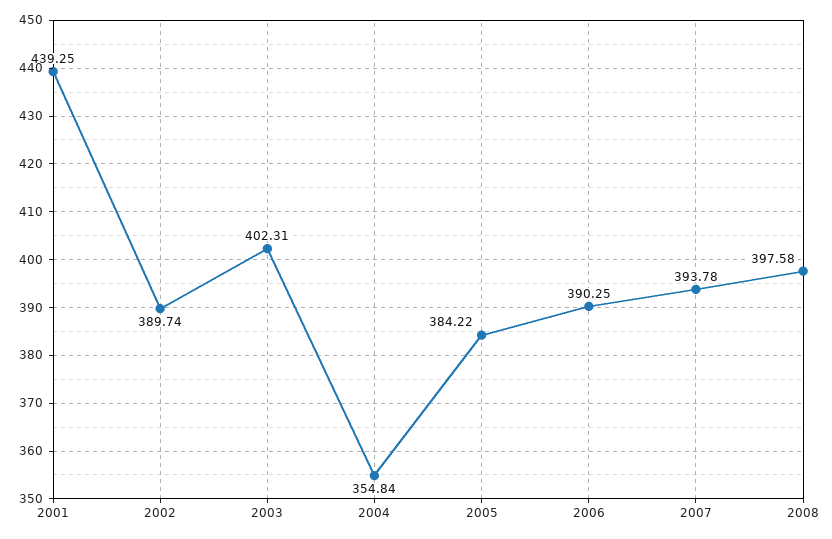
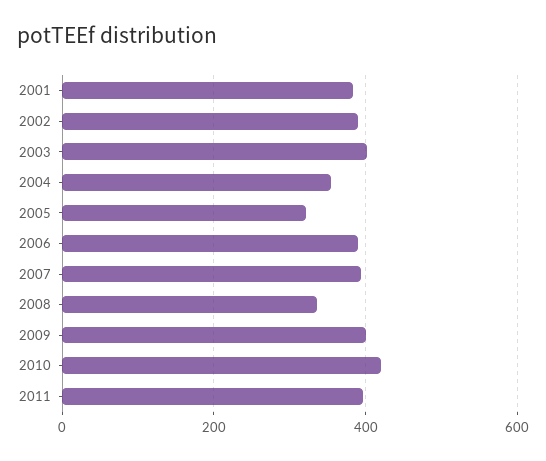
2001: 439.25 -> 380
2005: 384.22 -> 320
2008: 397.58 -> 340
2009: none -> 400
2010: none -> 420
2011: none -> 400

